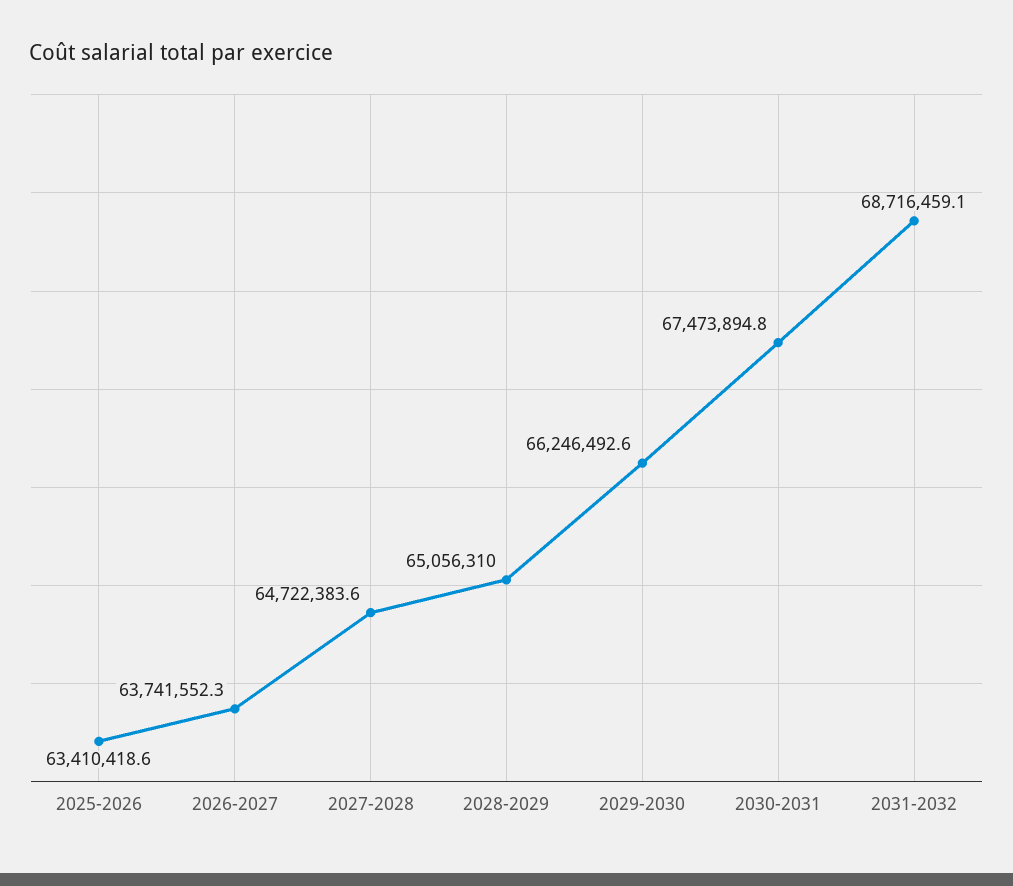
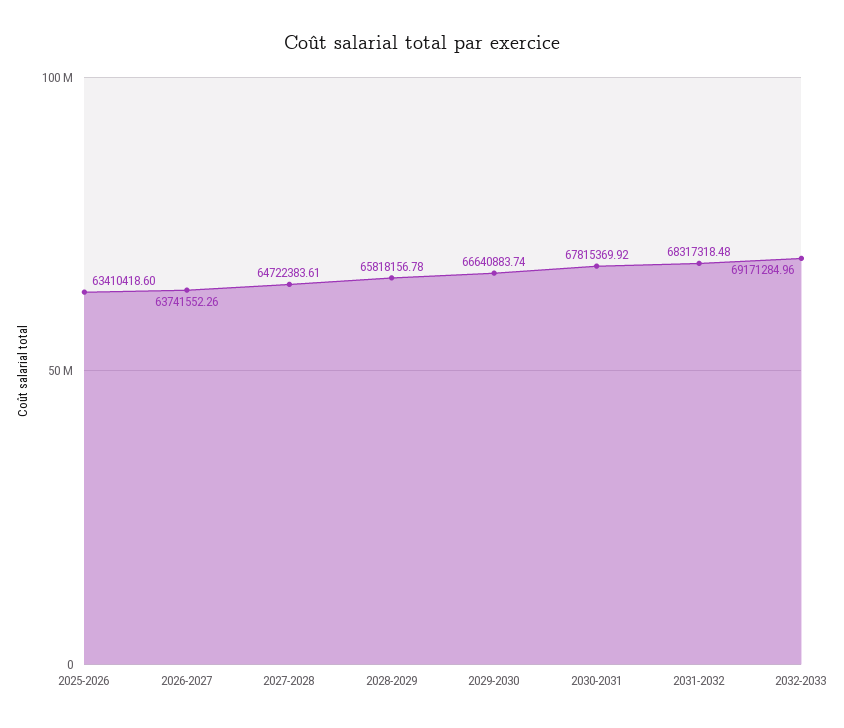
2028-2029: 65056310 -> 65818156.78
2029-2030: 66246492.6 -> 66640883.74
2030-2031: 67473894.8 -> 67815369.92
2031-2032: 68716459.1 -> 68317318.48
2032-2033: none -> 69171284.96

